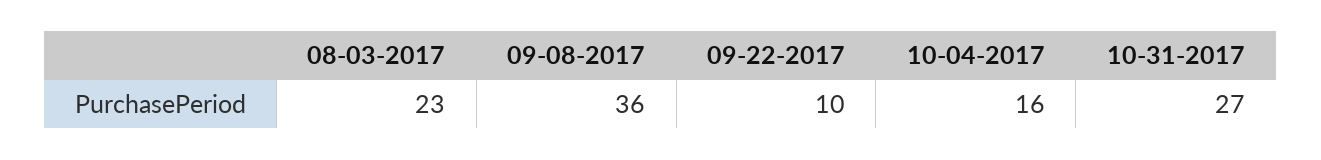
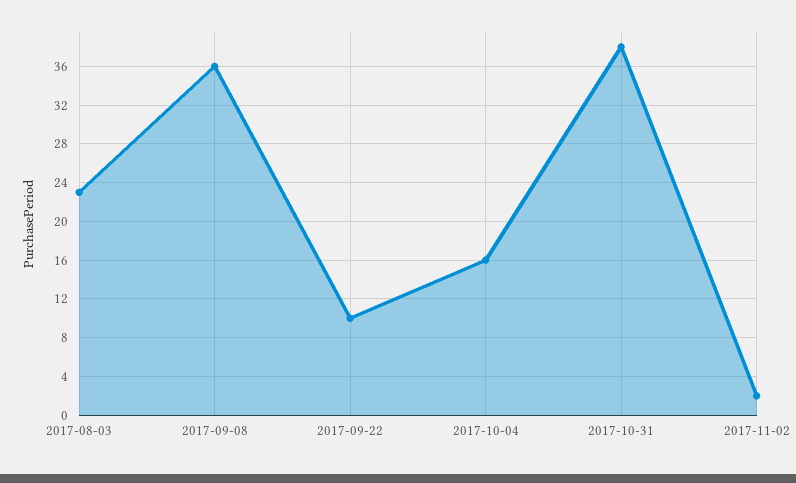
10-31-2017: 27 -> 38
2017-11-02: none -> 2

